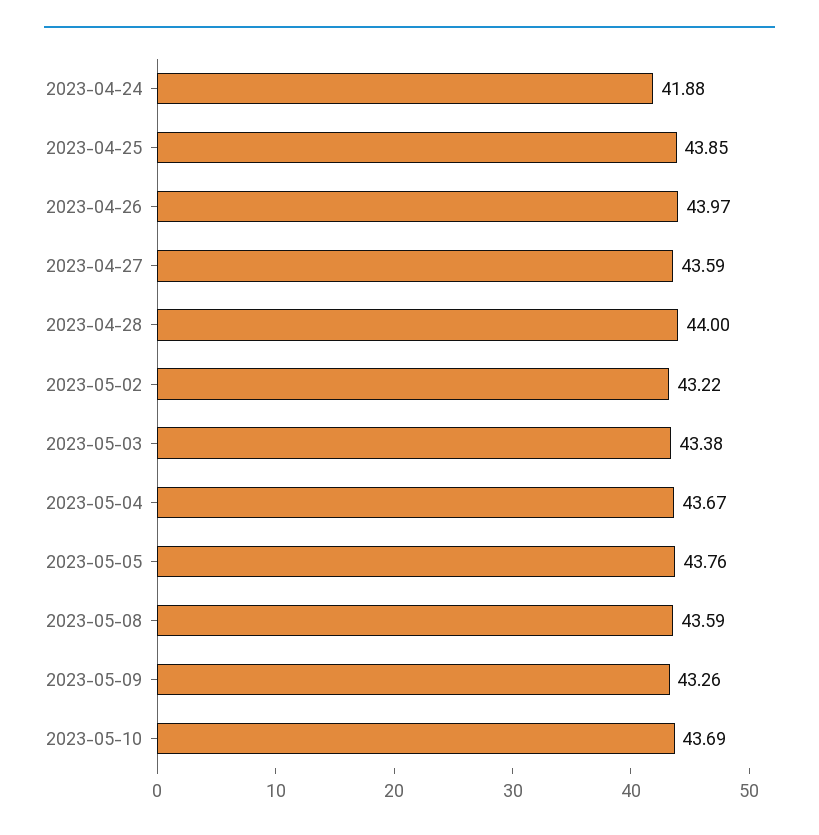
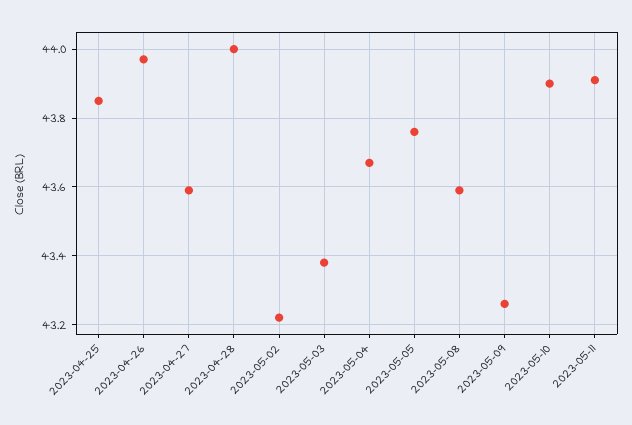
2023-04-24: 41.88 -> none
2023-05-10: 43.69 -> 43.9
2023-05-11: none -> 43.9

